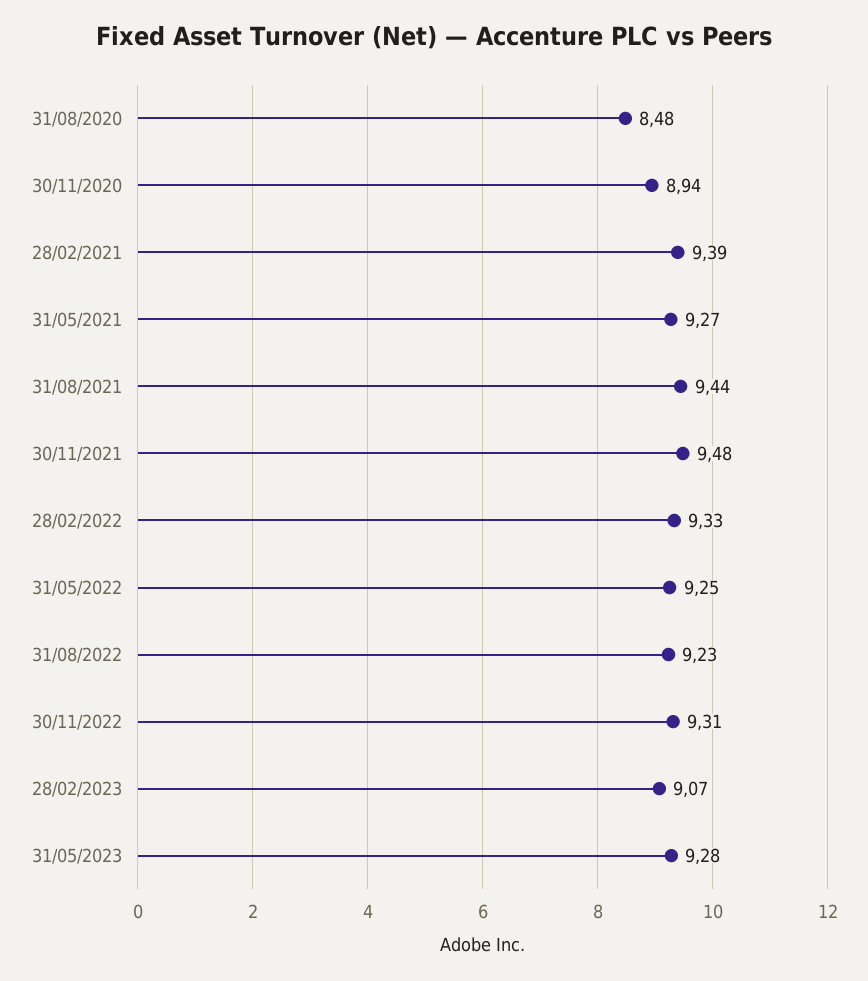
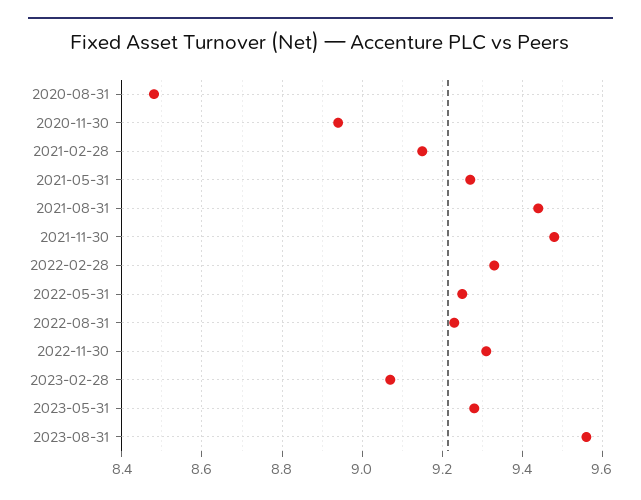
28/02/2021: 9.39 -> 9.15
2023-08-31: none -> 9.55

